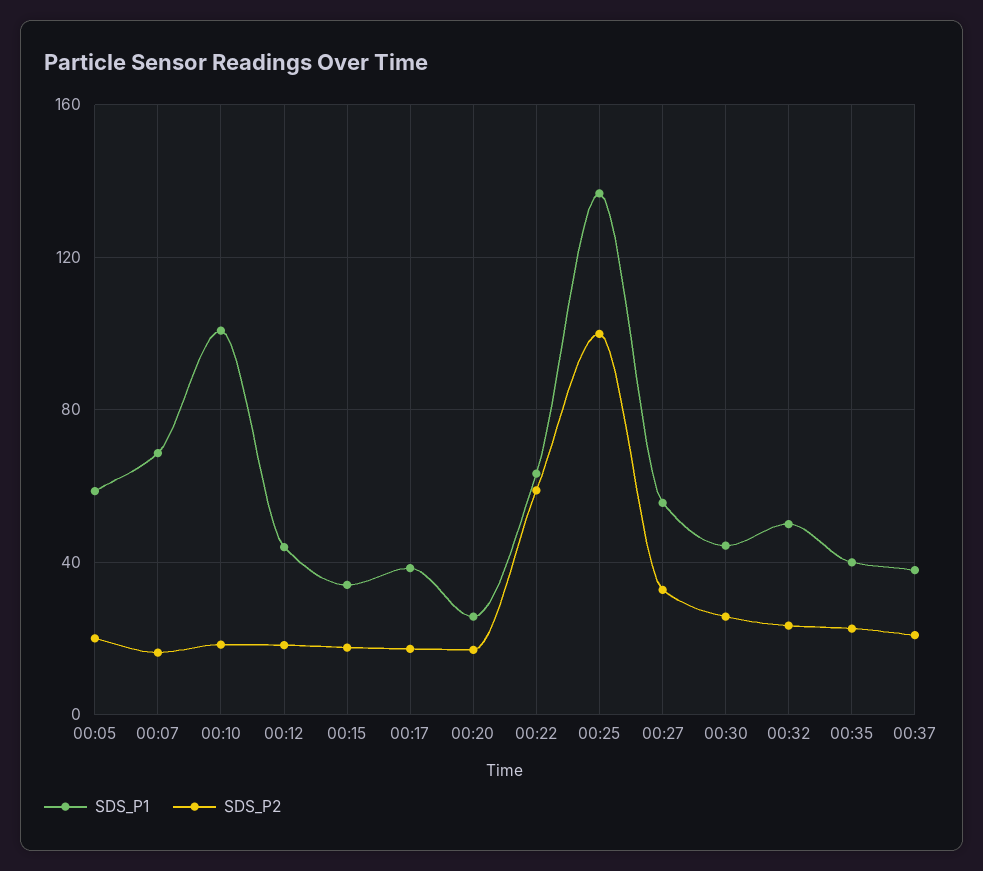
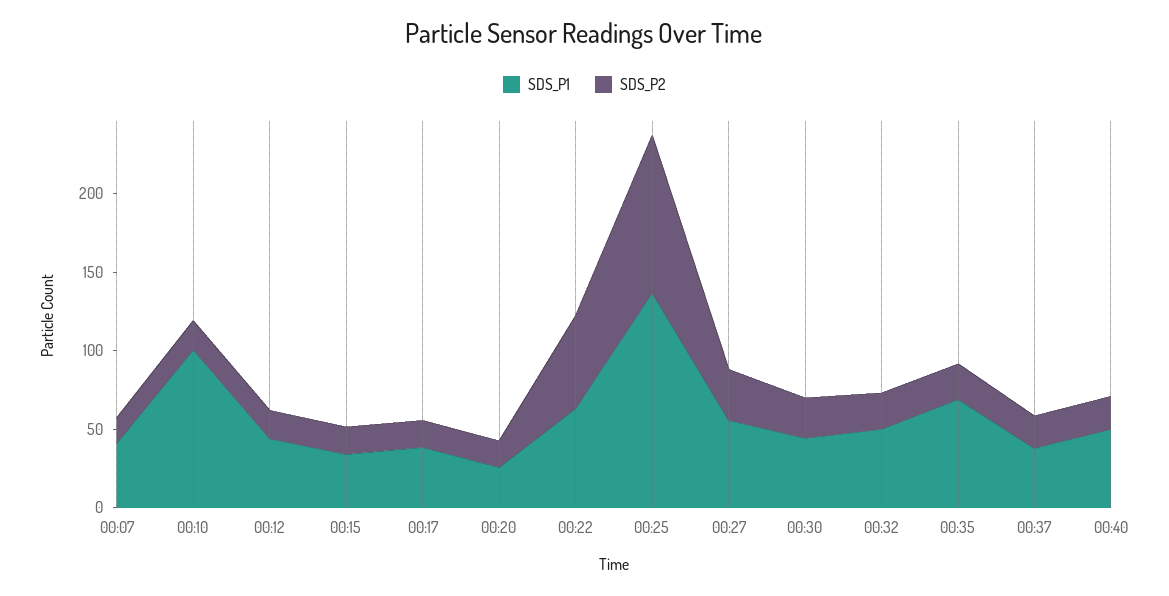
SDS_P1, 00:05: 60 -> none
SDS_P2, 00:05: 20 -> none
SDS_P1, 00:07: 70 -> 40
SDS_P1, 00:35: 40 -> 70
SDS_P1, 00:40: none -> 50
SDS_P2, 00:40: none -> 20

